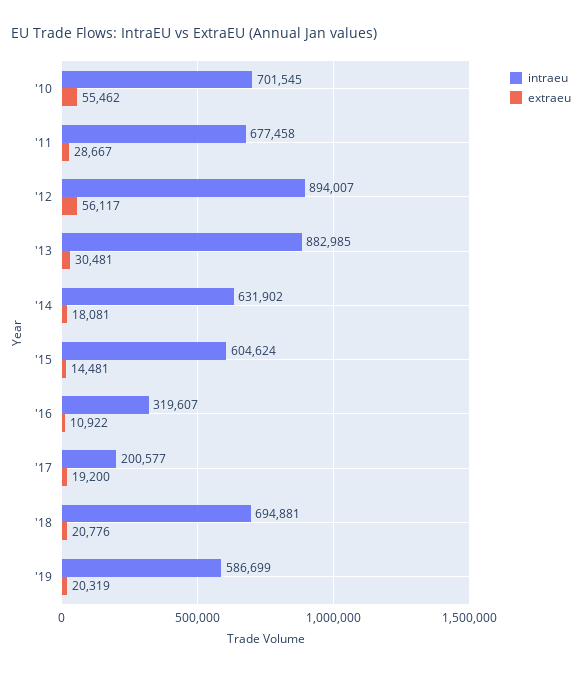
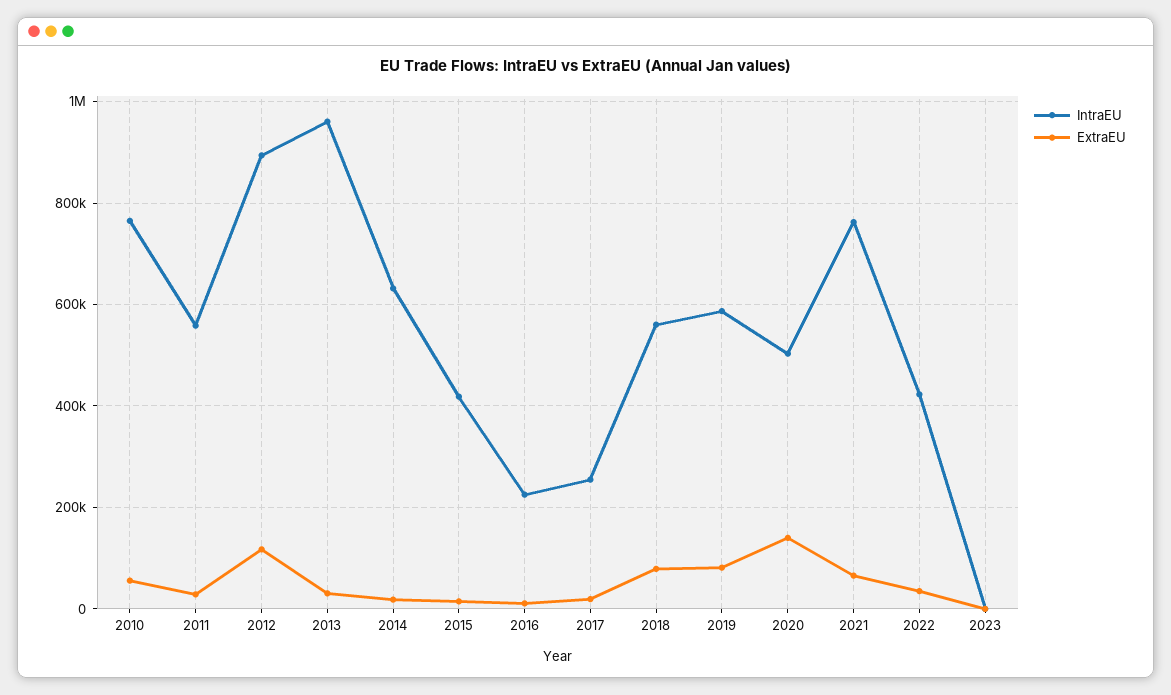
intraeu, '10: 701545 -> 760000
intraeu, '11: 677458 -> 560000
extraeu, '12: 56117 -> 120000
intraeu, '13: 882985 -> 960000
intraeu, '15: 604624 -> 420000
intraeu, '16: 319607 -> 220000
intraeu, '17: 200577 -> 260000
intraeu, '18: 694881 -> 560000
extraeu, '18: 20776 -> 80000
extraeu, '19: 20319 -> 80000
intraeu, 2020: none -> 500000
extraeu, 2020: none -> 140000
intraeu, 2021: none -> 760000
extraeu, 2021: none -> 60000
intraeu, 2022: none -> 420000
extraeu, 2022: none -> 40000
intraeu, 2023: none -> 0
extraeu, 2023: none -> 0

